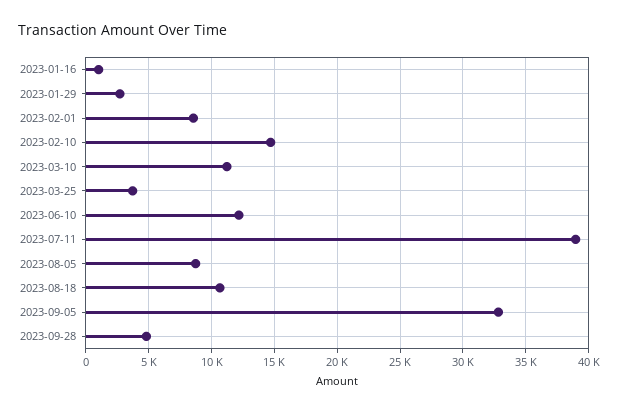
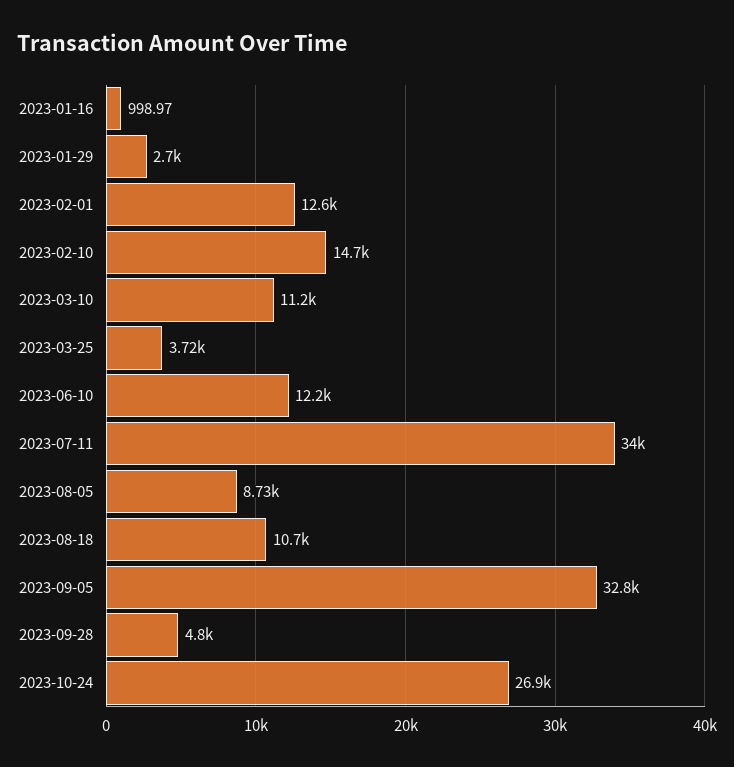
2023-02-01: 8500 -> 12600
2023-07-11: 39000 -> 34000
2023-10-24: none -> 26900

